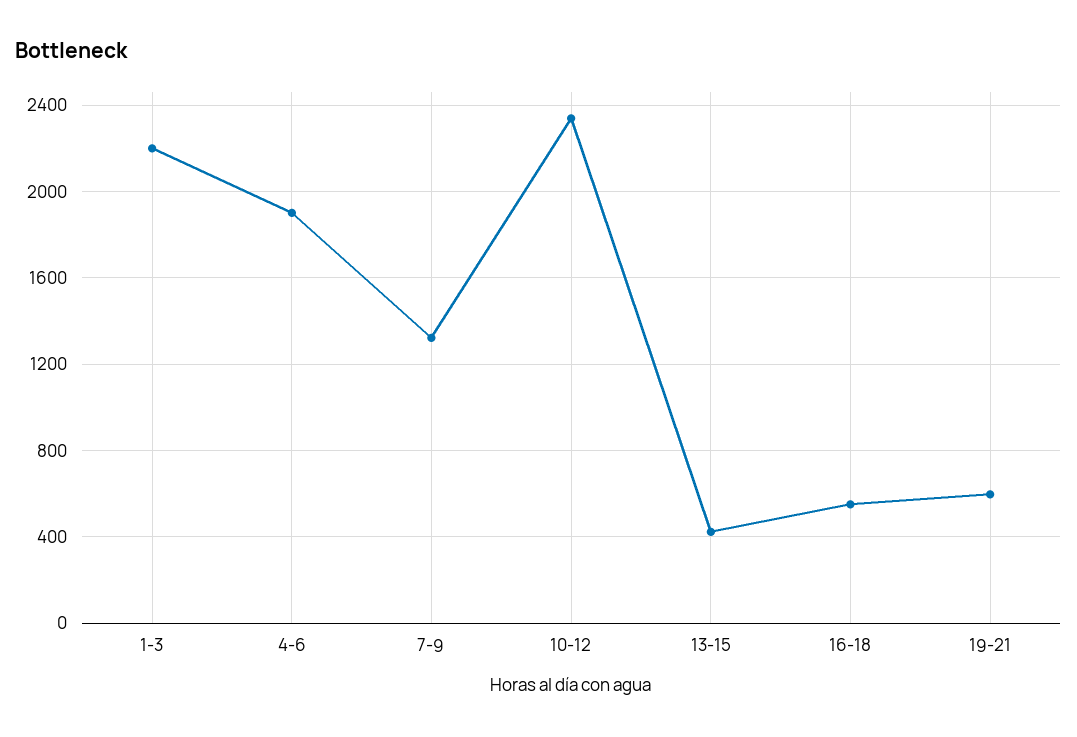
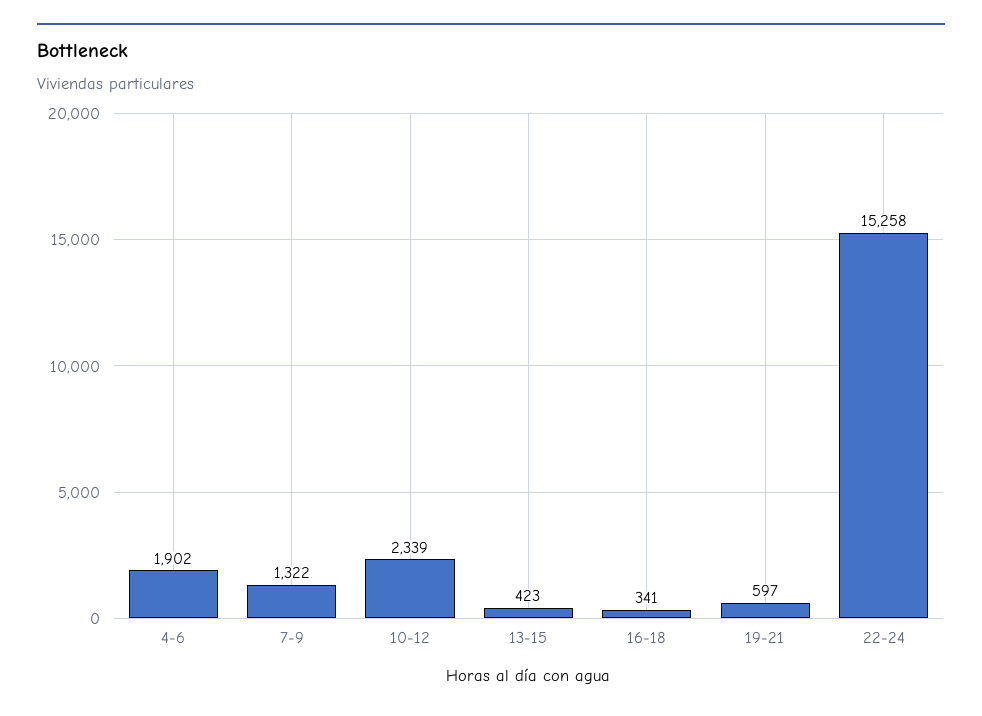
1-3: 2200 -> none
16-18: 550 -> 341
22-24: none -> 15258

